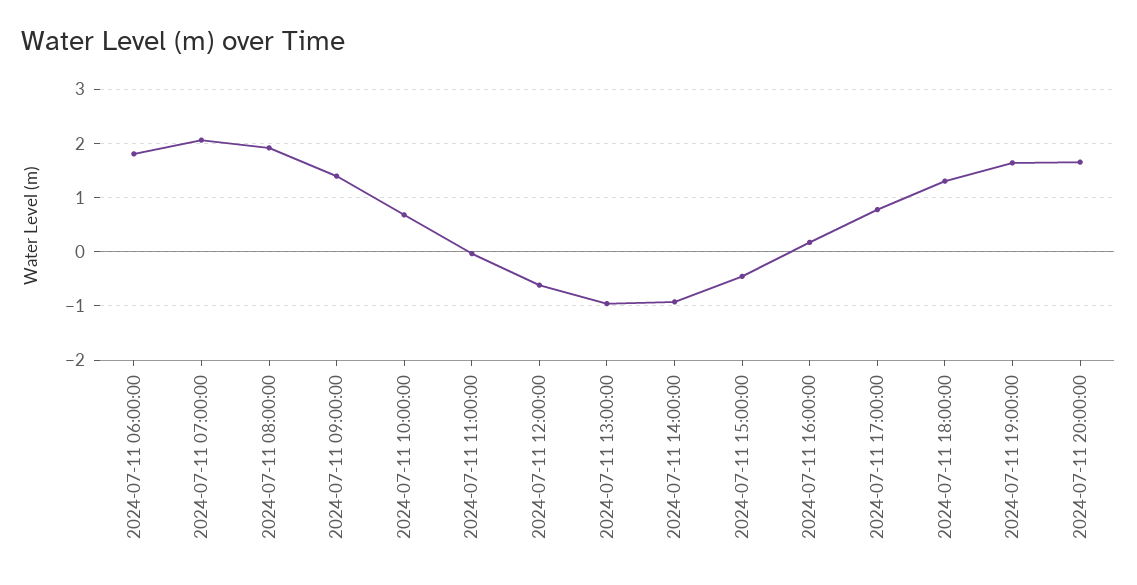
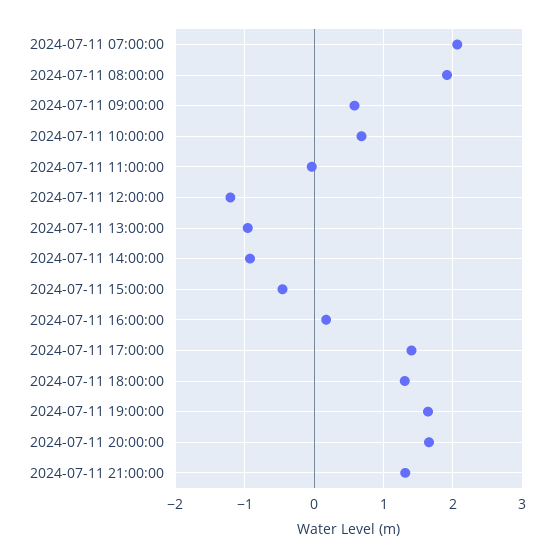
2024-07-11 06:00:00: 1.8 -> none
2024-07-11 09:00:00: 1.4 -> 0.6
2024-07-11 12:00:00: -0.6 -> -1.2
2024-07-11 17:00:00: 0.8 -> 1.4
2024-07-11 21:00:00: none -> 1.3

